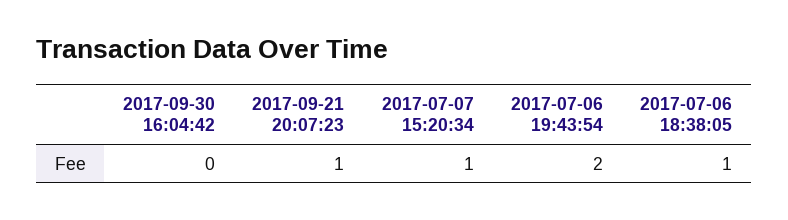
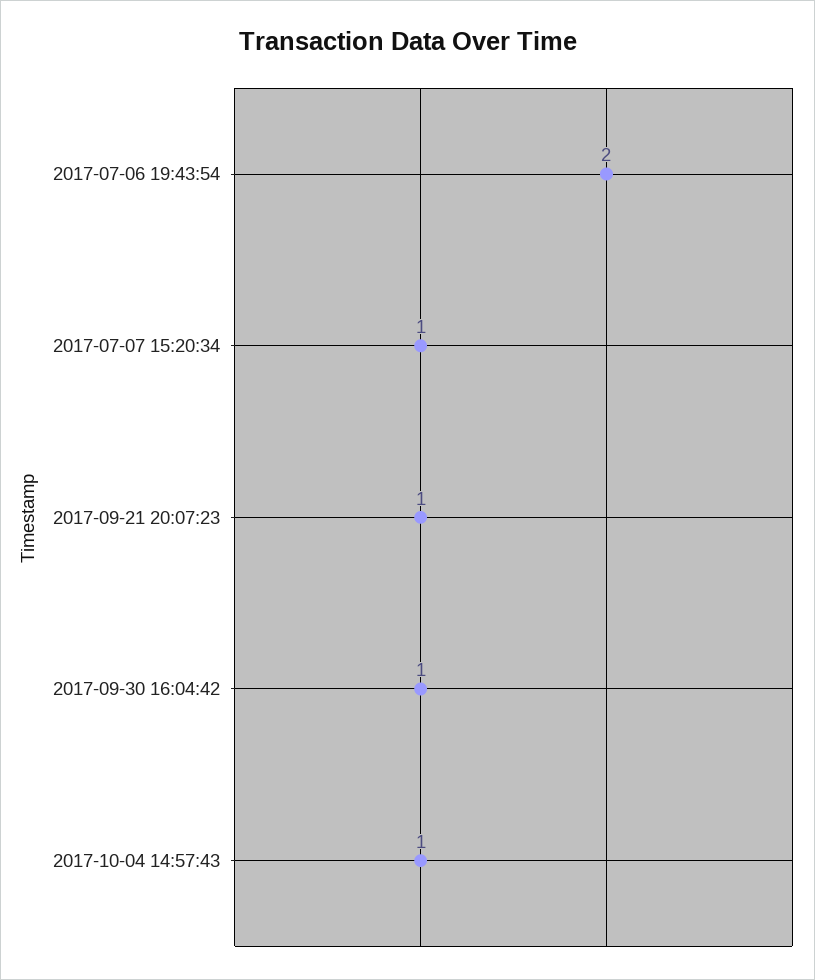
2017-09-30 16:04:42: 0 -> 1
2017-07-06 18:38:05: 1 -> none
2017-10-04 14:57:43: none -> 1

